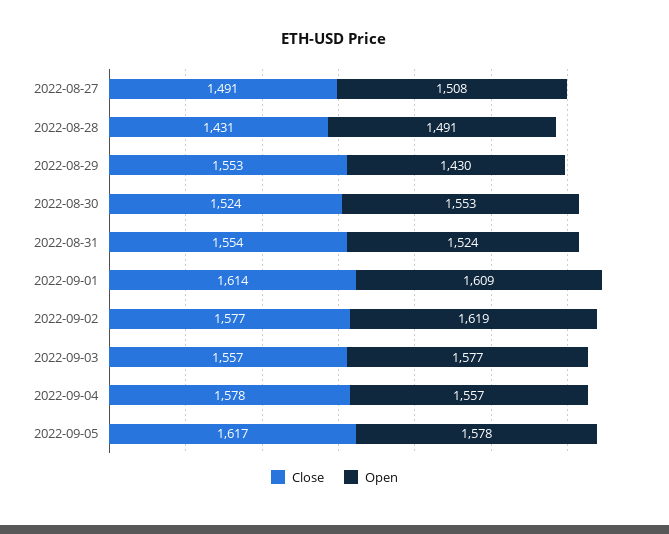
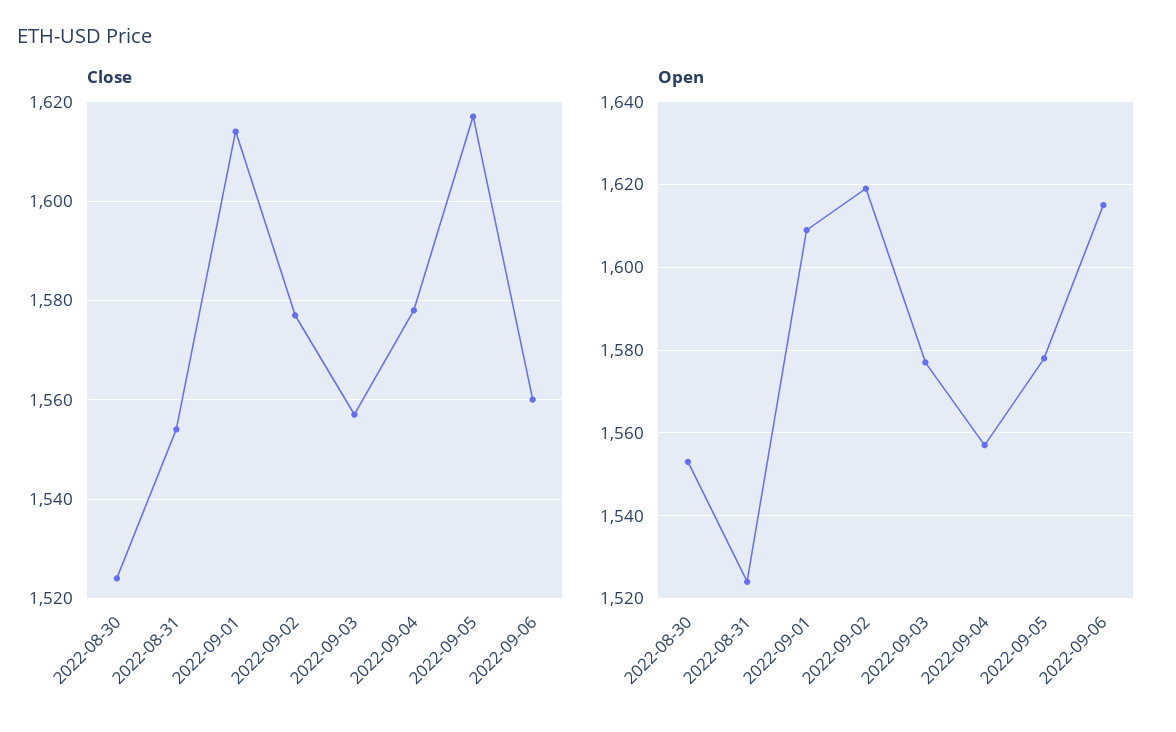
Close, 2022-08-27: 1491 -> none
Open, 2022-08-27: 1508 -> none
Close, 2022-08-28: 1431 -> none
Open, 2022-08-28: 1491 -> none
Close, 2022-08-29: 1553 -> none
Open, 2022-08-29: 1430 -> none
Close, 2022-09-06: none -> 1560
Open, 2022-09-06: none -> 1615

